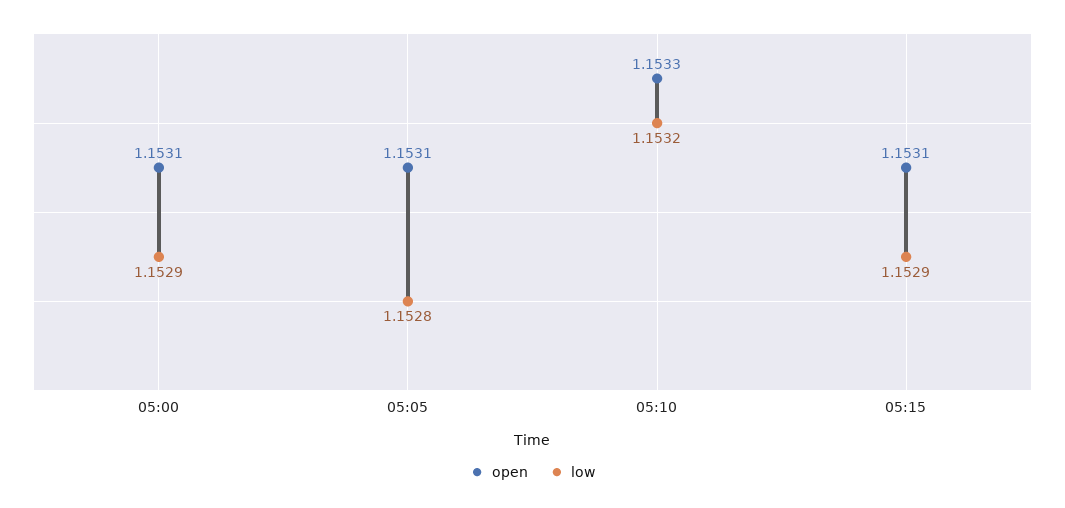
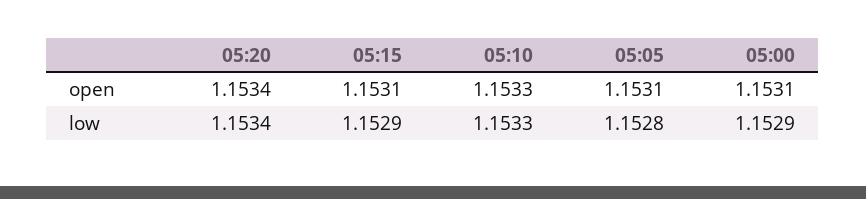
low, 05:10: 1.1532 -> 1.1533
open, 05:20: none -> 1.1534
low, 05:20: none -> 1.1534

